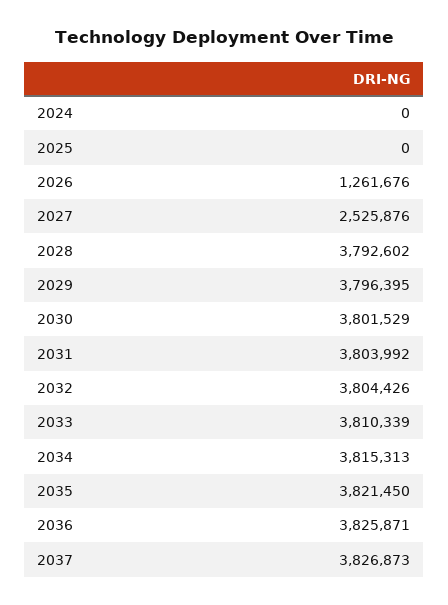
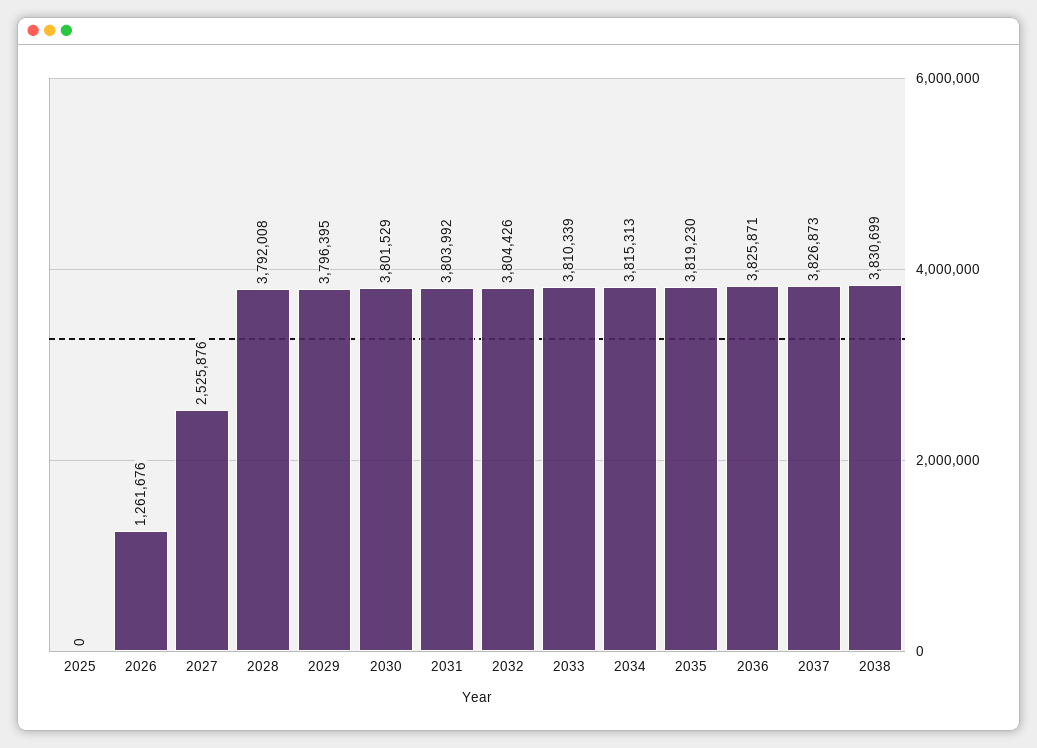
2024: 0 -> none
2028: 3792602 -> 3792008
2035: 3821450 -> 3819230
2038: none -> 3830699

